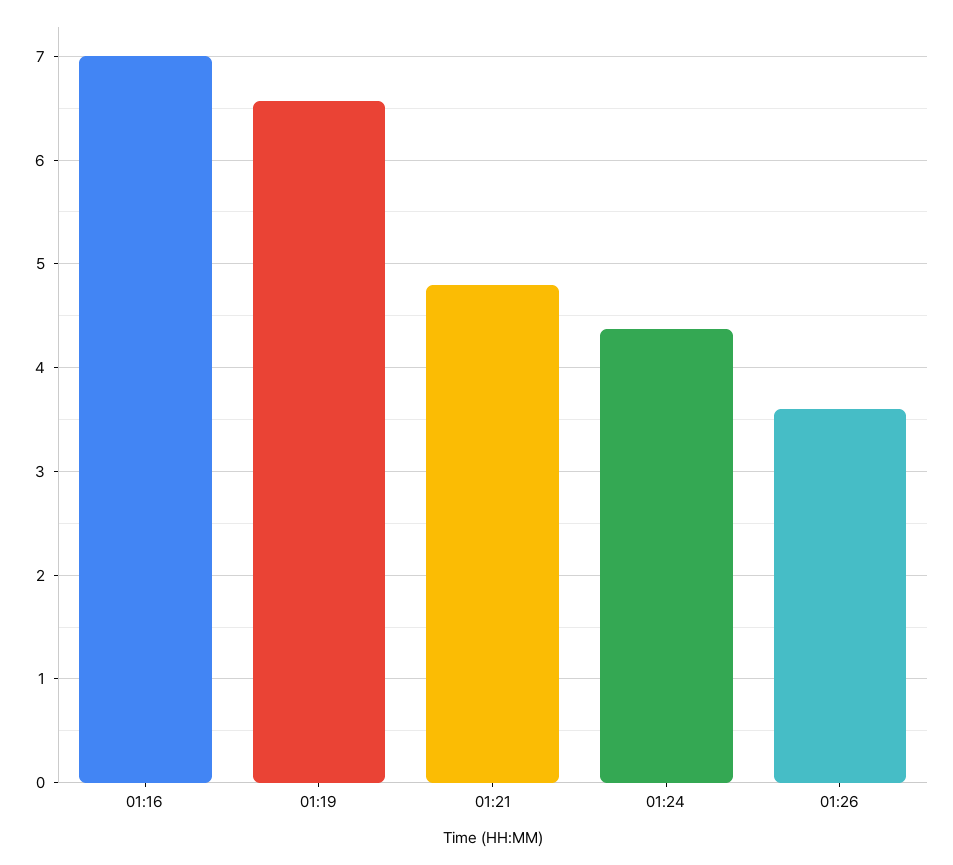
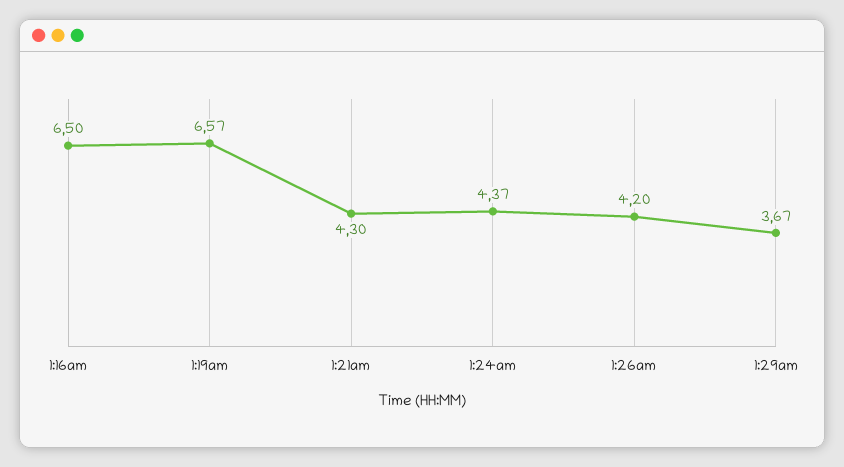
01:16: 7 -> 6.5
01:21: 4.8 -> 4.3
01:26: 3.6 -> 4.2
1:29am: none -> 3.67

